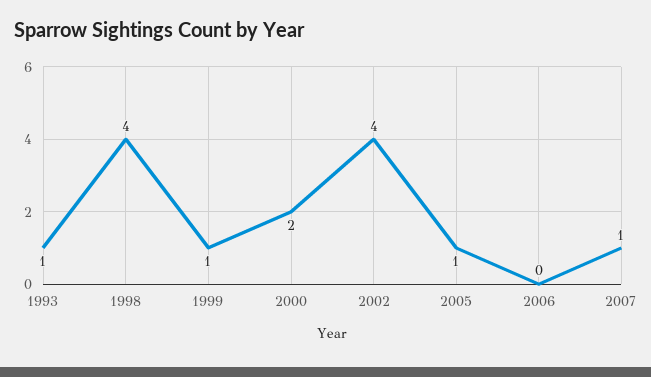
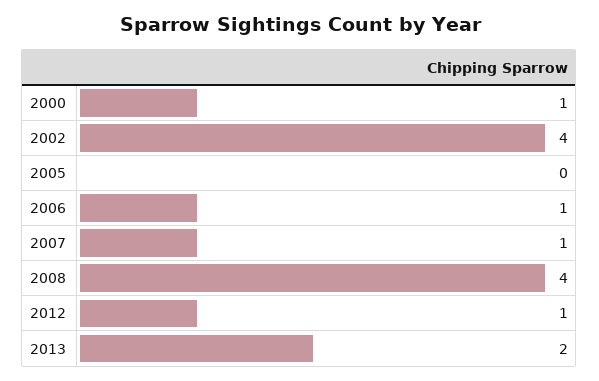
1993: 1 -> none
1998: 4 -> none
1999: 1 -> none
2000: 2 -> 1
2005: 1 -> 0
2006: 0 -> 1
2008: none -> 4
2012: none -> 1
2013: none -> 2

